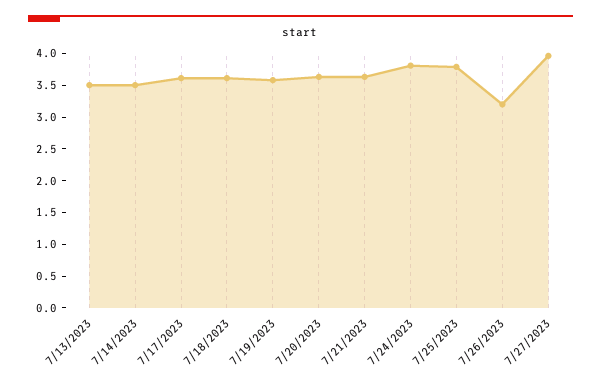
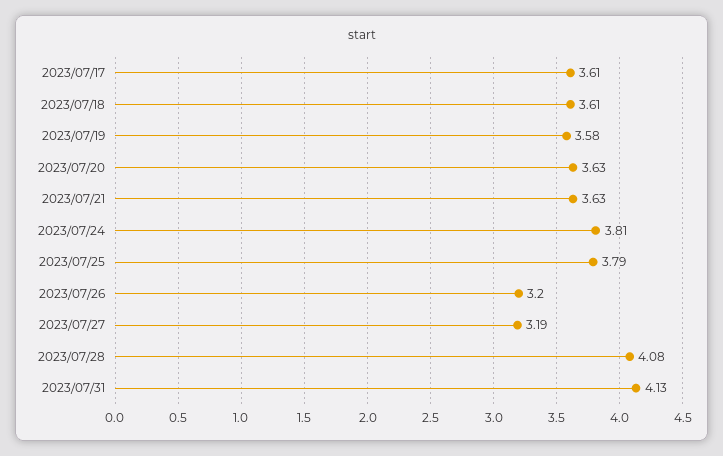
7/13/2023: 3.5 -> none
7/14/2023: 3.5 -> none
7/27/2023: 4 -> 3.19
2023/07/28: none -> 4.08
2023/07/31: none -> 4.13

